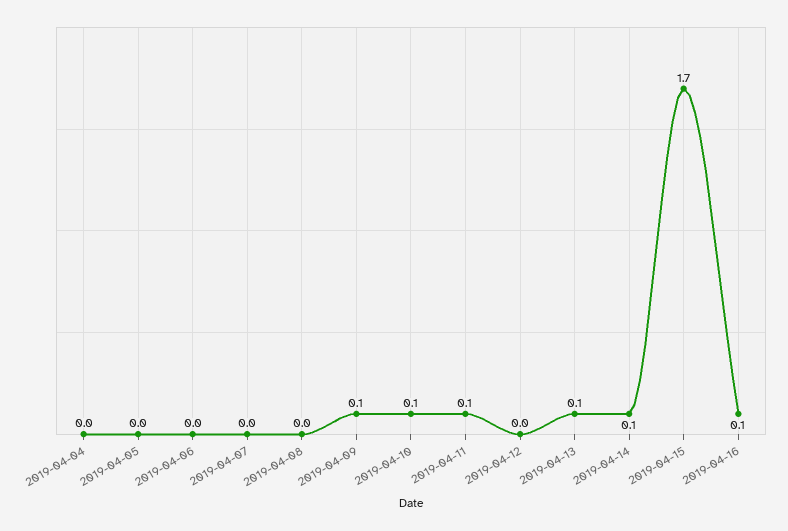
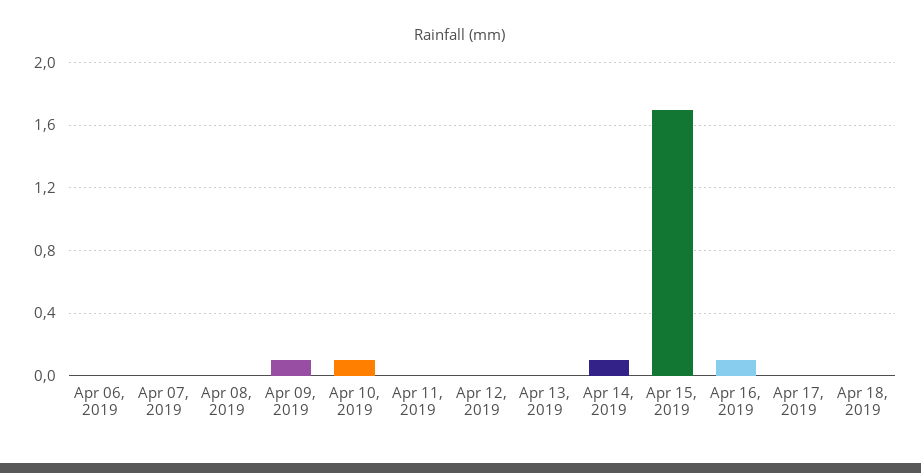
2019-04-04: 0 -> none
2019-04-05: 0 -> none
2019-04-11: 0.1 -> 0
2019-04-13: 0.1 -> 0
Apr 17, 2019: none -> 0
Apr 18, 2019: none -> 0

